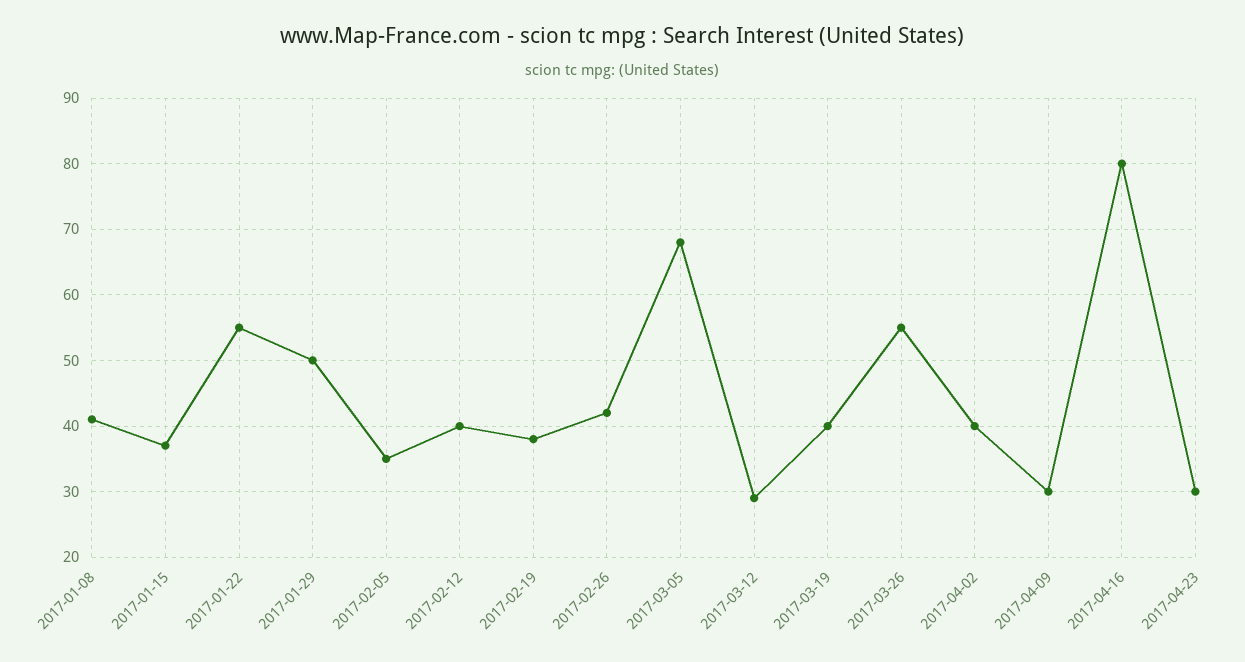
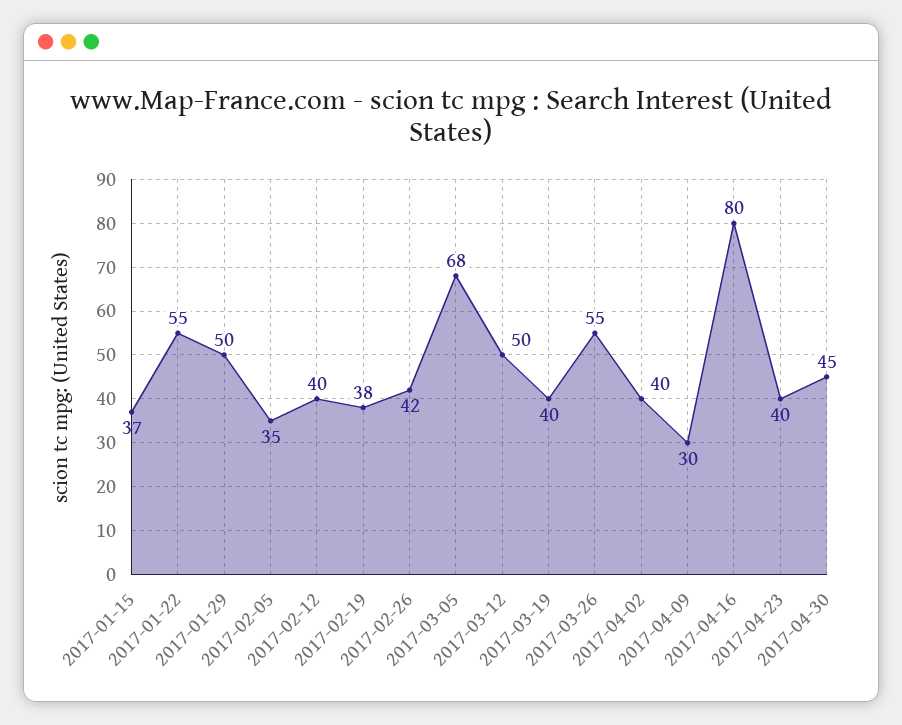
2017-01-08: 41 -> none
2017-03-12: 29 -> 50
2017-04-23: 30 -> 40
2017-04-30: none -> 45

